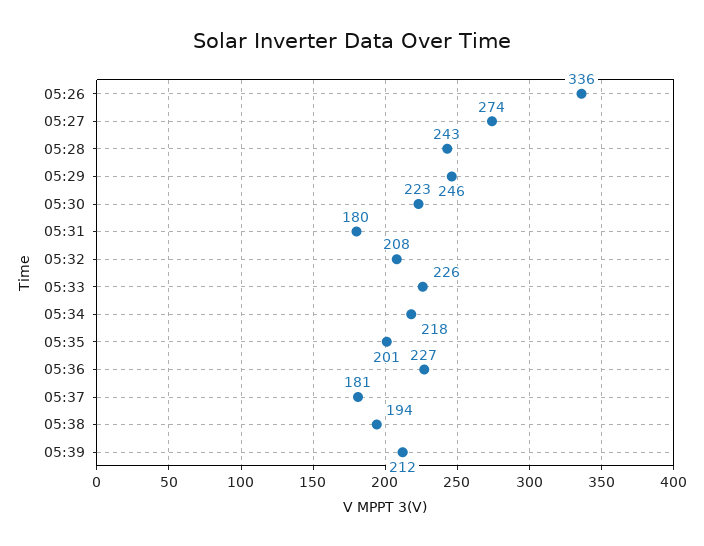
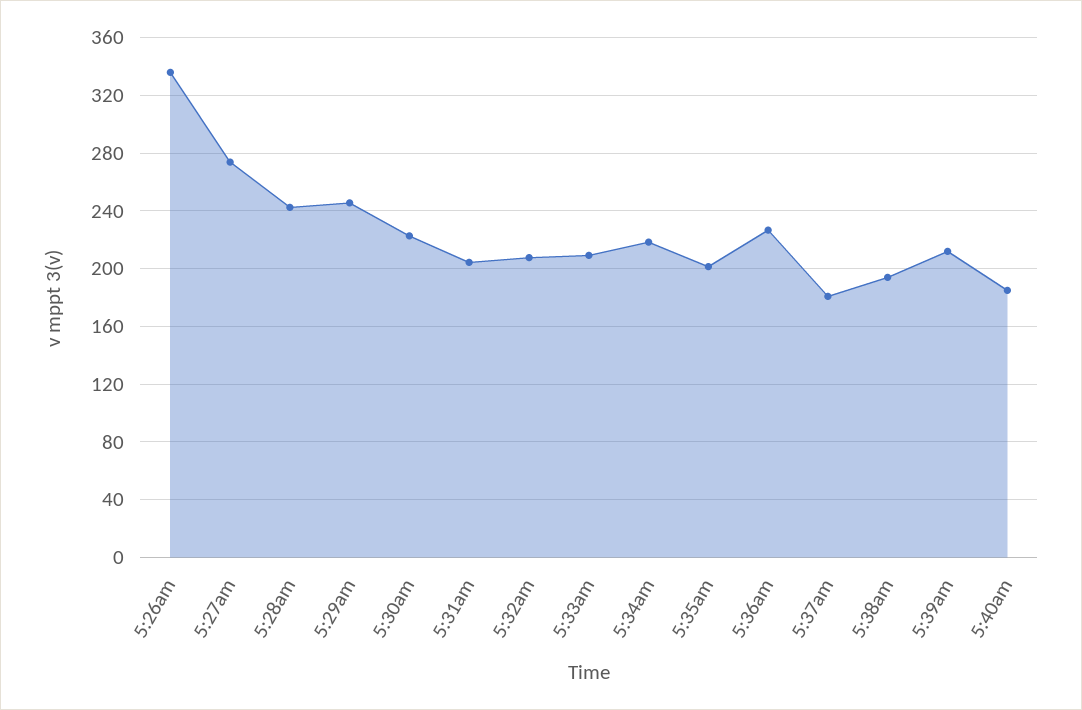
05:31: 180 -> 205
05:33: 226 -> 210
5:40am: none -> 185

